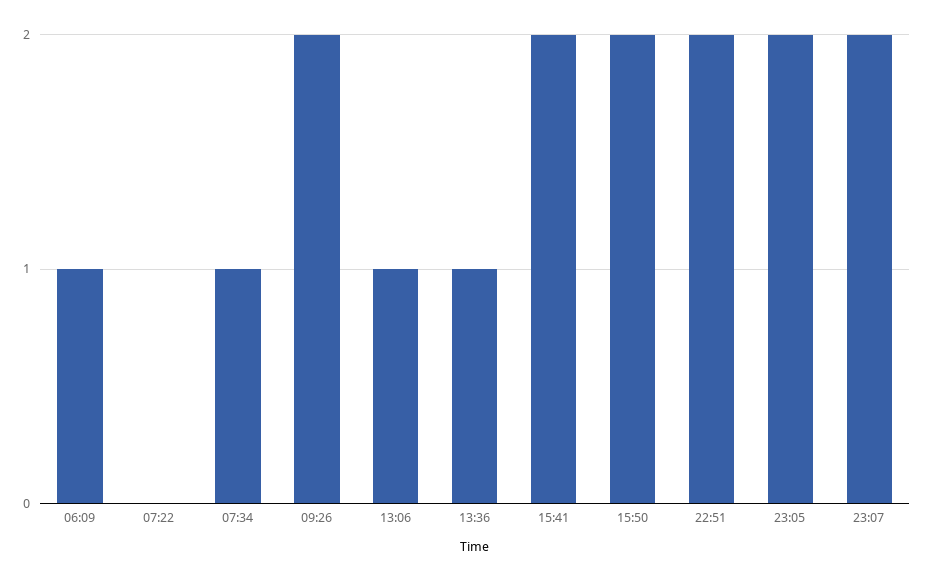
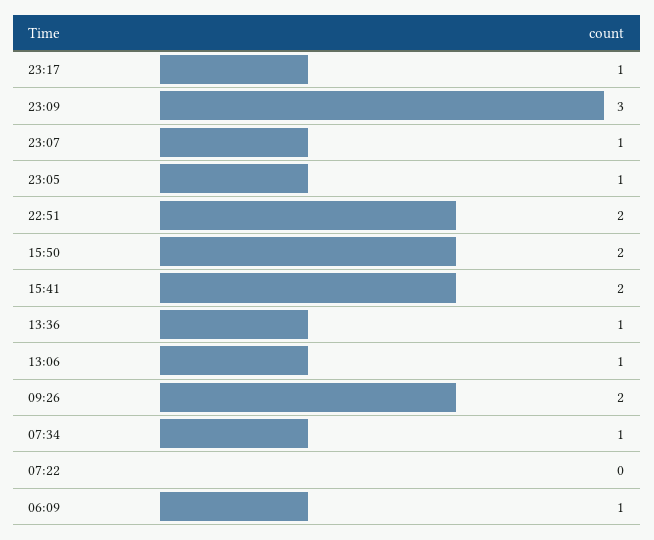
23:05: 2 -> 1
23:07: 2 -> 1
23:17: none -> 1
23:09: none -> 3

